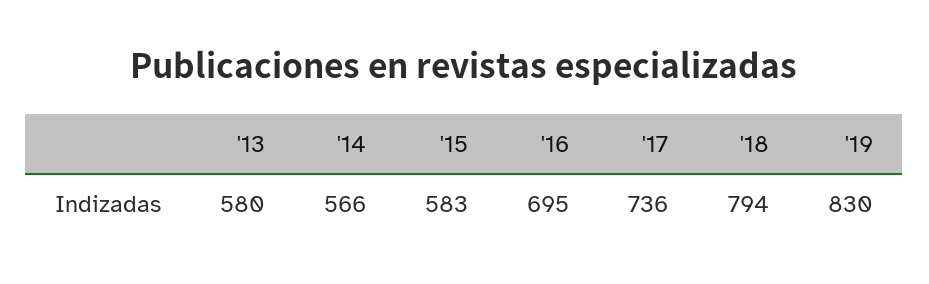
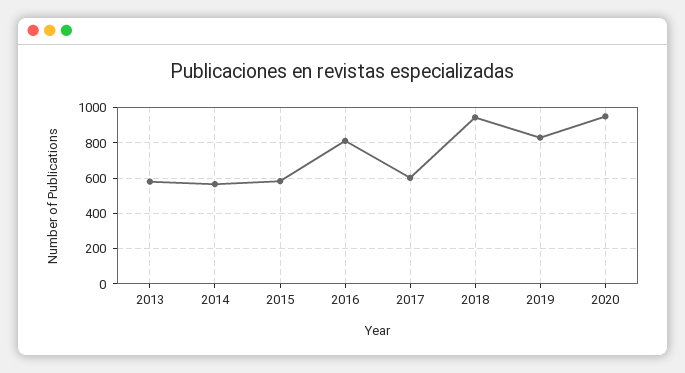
'16: 695 -> 800
'17: 736 -> 600
'18: 794 -> 950
2020: none -> 950

